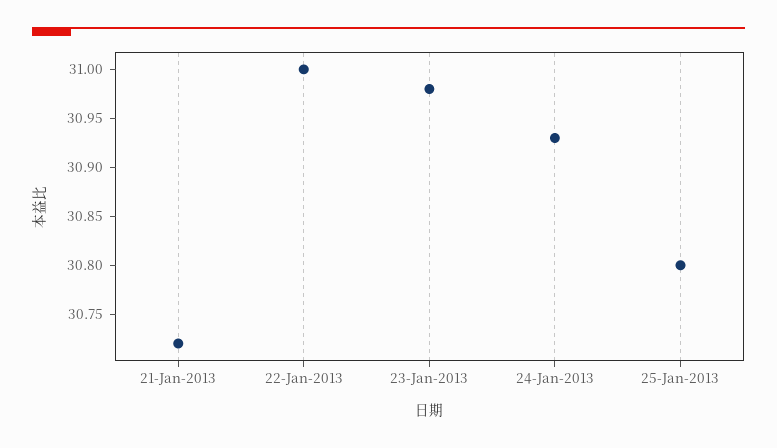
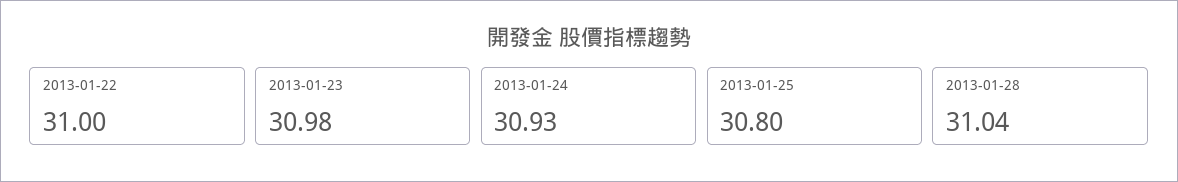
21-Jan-2013: 30.72 -> none
2013-01-28: none -> 31.04

